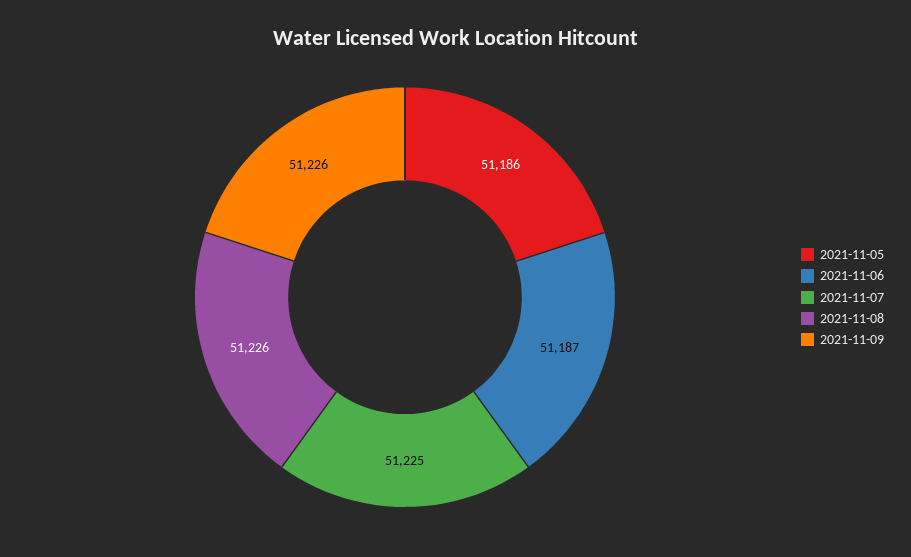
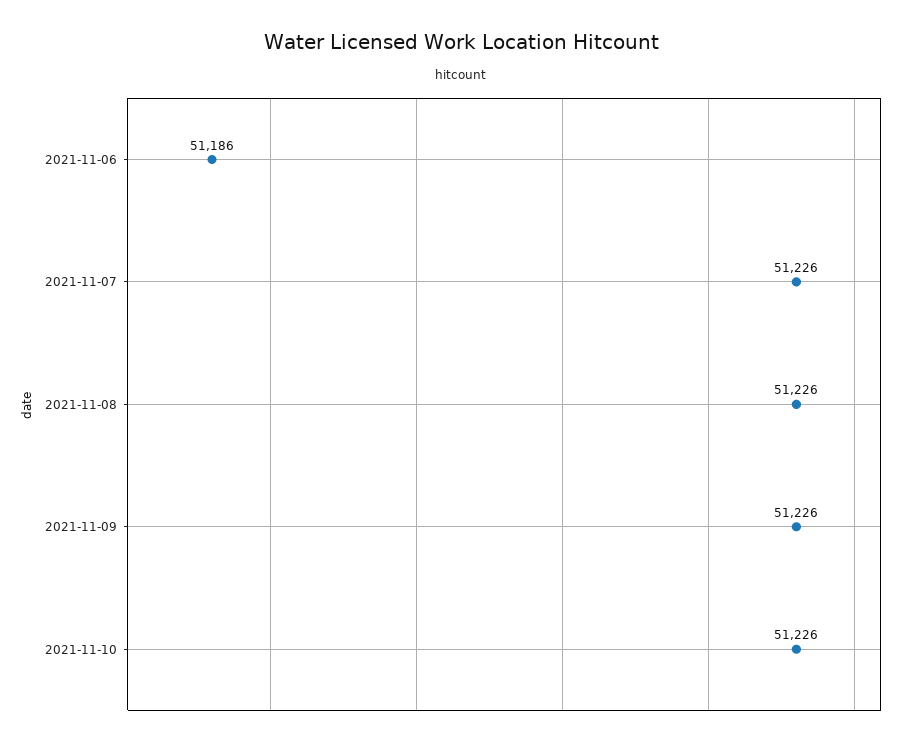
2021-11-05: 51186 -> none
2021-11-06: 51187 -> 51186
2021-11-07: 51225 -> 51226
2021-11-10: none -> 51226

